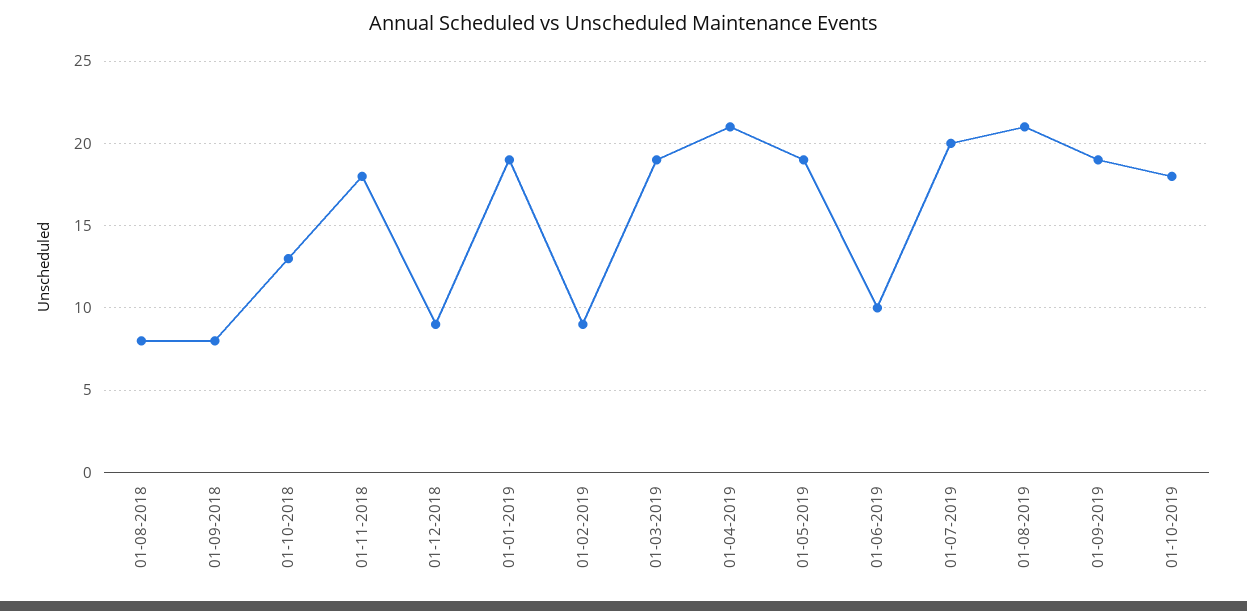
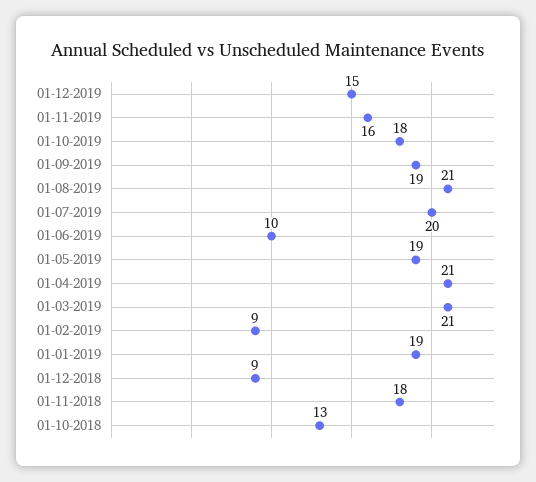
01-08-2018: 8 -> none
01-09-2018: 8 -> none
01-03-2019: 19 -> 21
01-12-2019: none -> 15
01-11-2019: none -> 16

